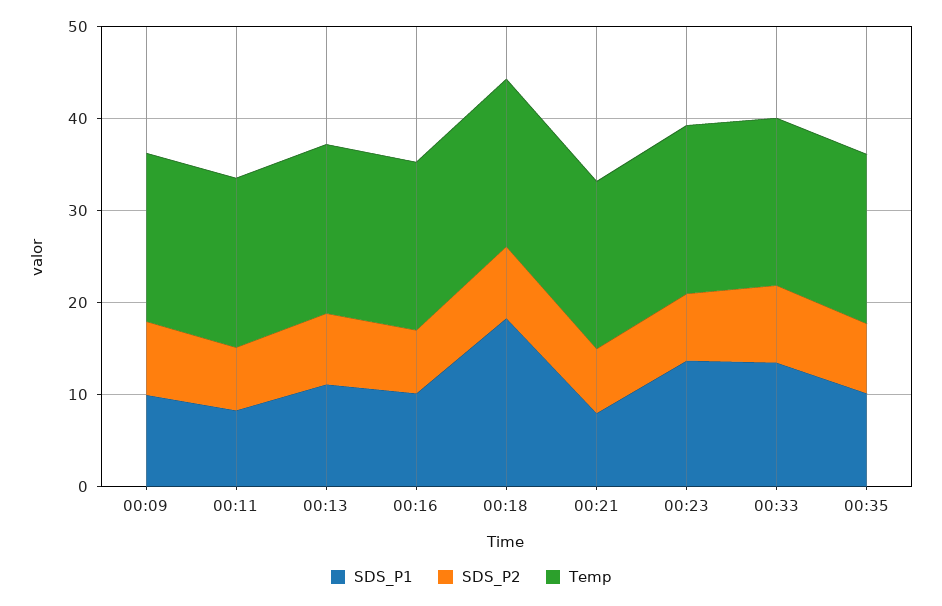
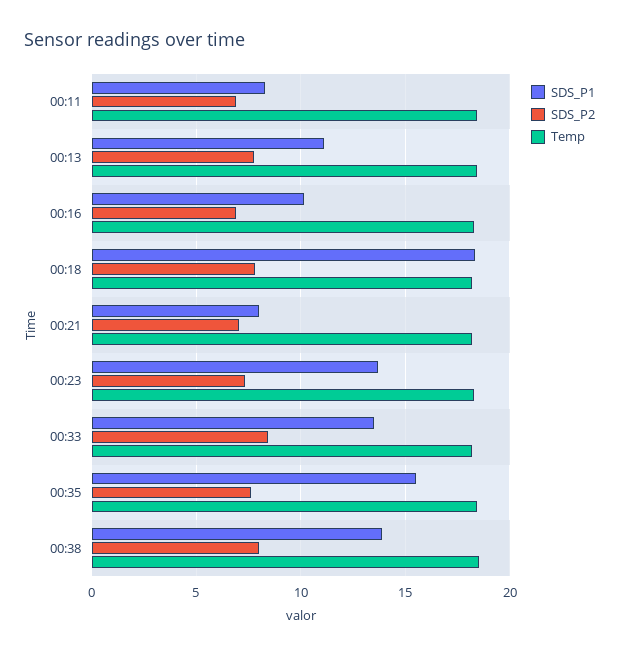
SDS_P1, 00:09: 10 -> none
SDS_P2, 00:09: 8 -> none
Temp, 00:09: 18 -> none
SDS_P1, 00:35: 10 -> 15.5
SDS_P1, 00:38: none -> 14
SDS_P2, 00:38: none -> 8
Temp, 00:38: none -> 18.5

